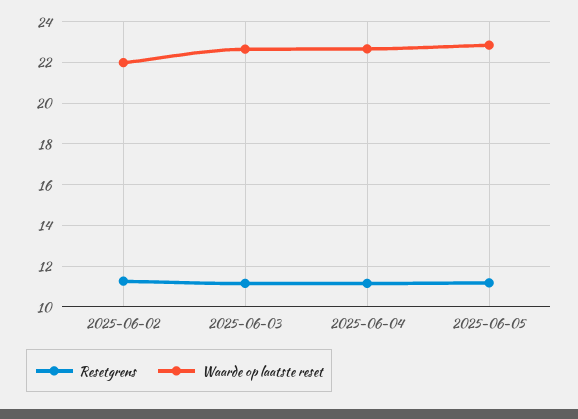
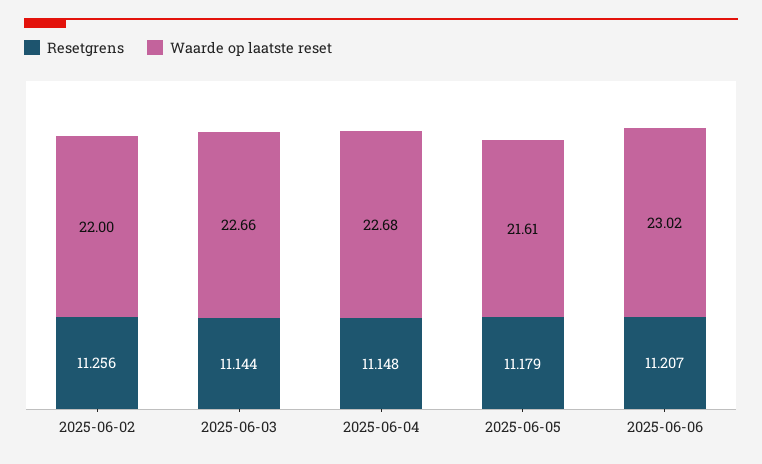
Waarde op laatste reset, 2025-06-05: 23 -> 21.61
Resetgrens, 2025-06-06: none -> 11.207
Waarde op laatste reset, 2025-06-06: none -> 23.02

